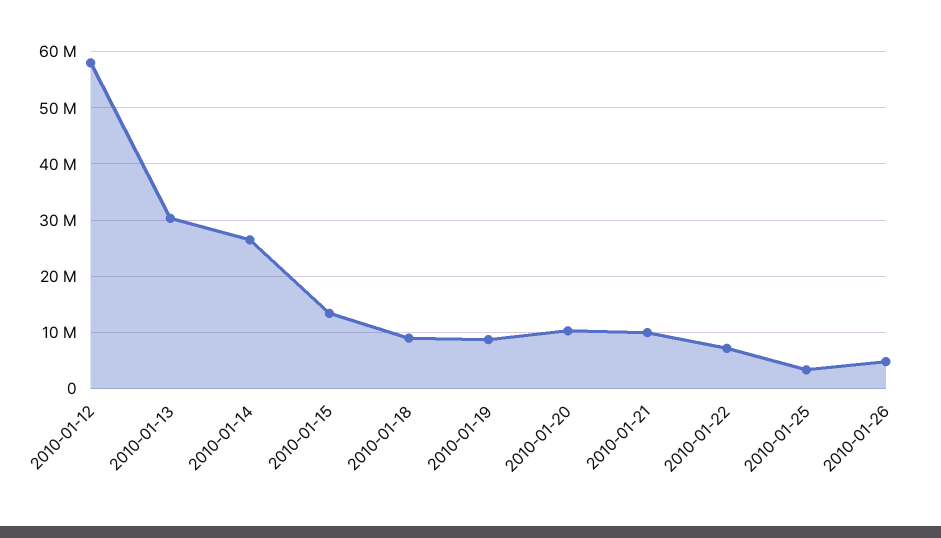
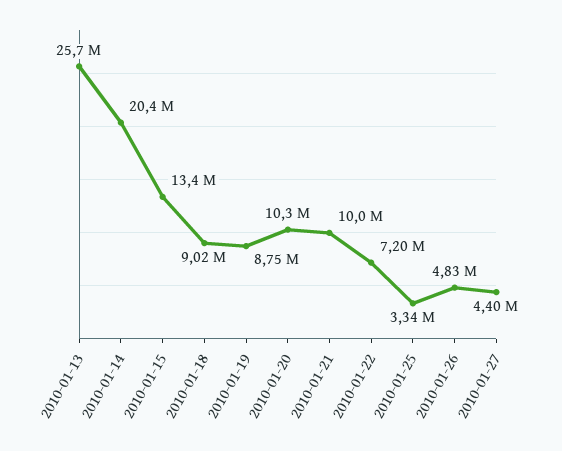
2010-01-12: 58000000 -> none
2010-01-13: 30000000 -> 25700000
2010-01-14: 26000000 -> 20400000
2010-01-27: none -> 4400000

